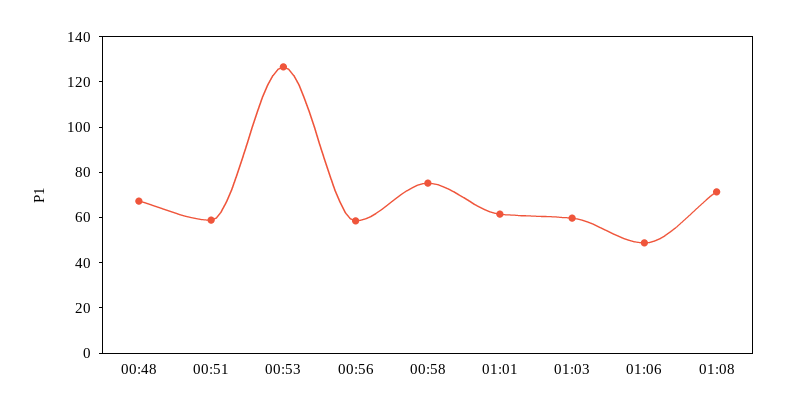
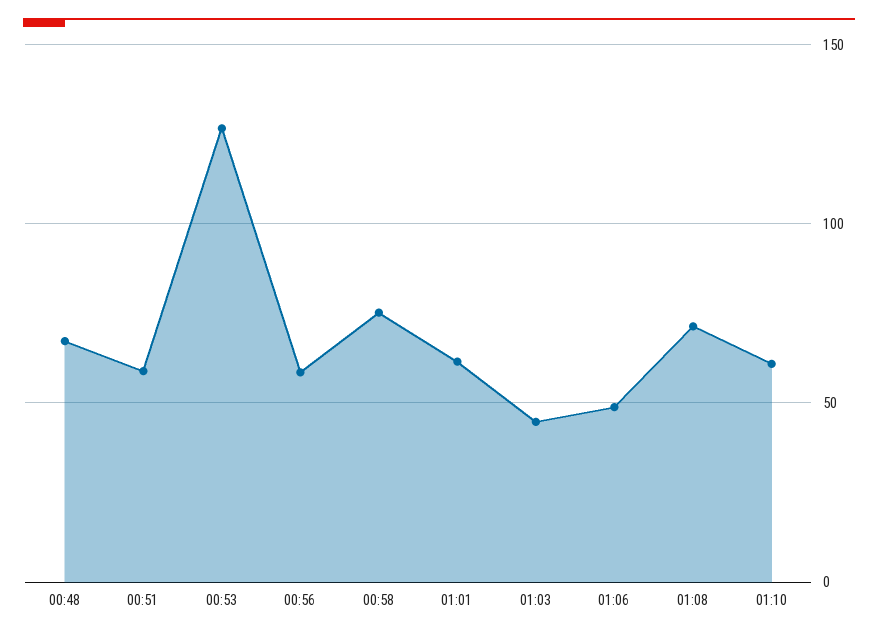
01:03: 60 -> 45
01:10: none -> 60

